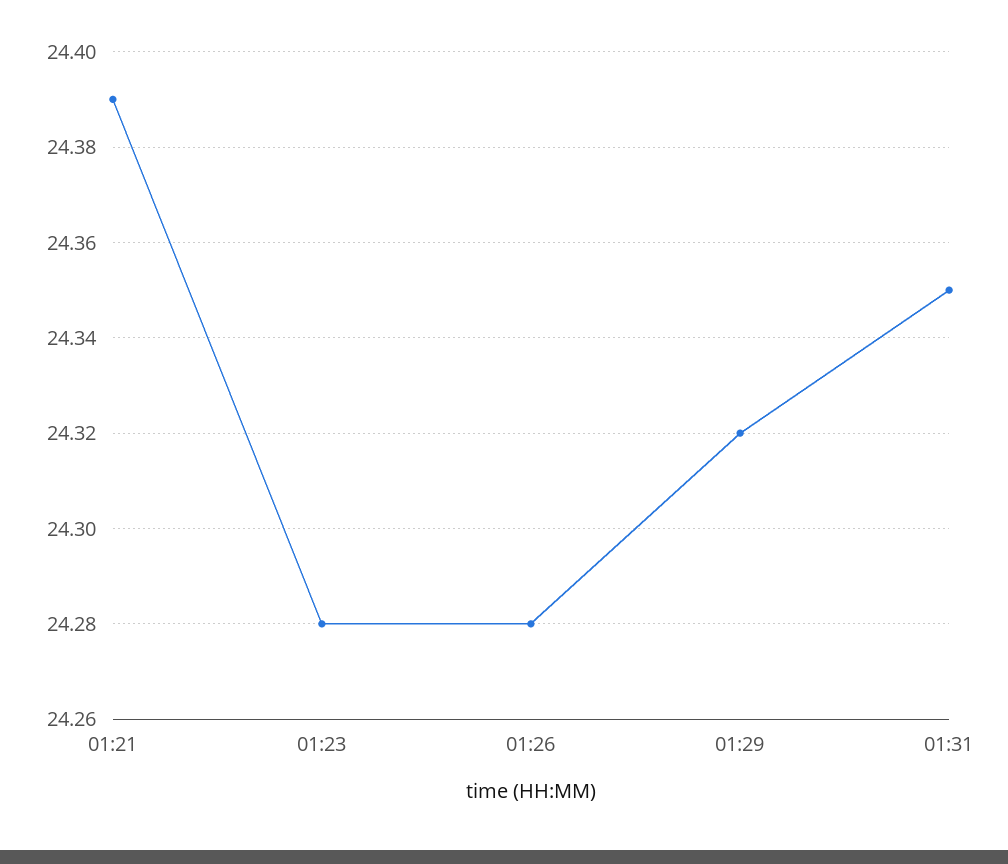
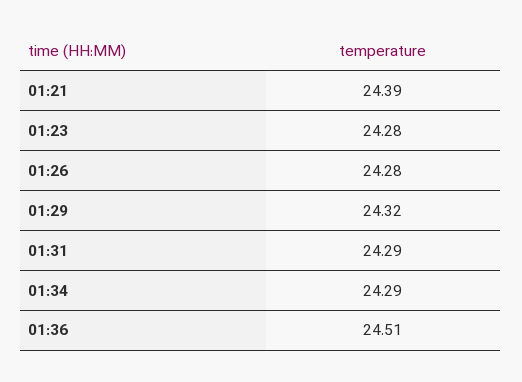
01:31: 24.35 -> 24.29
01:34: none -> 24.29
01:36: none -> 24.51

